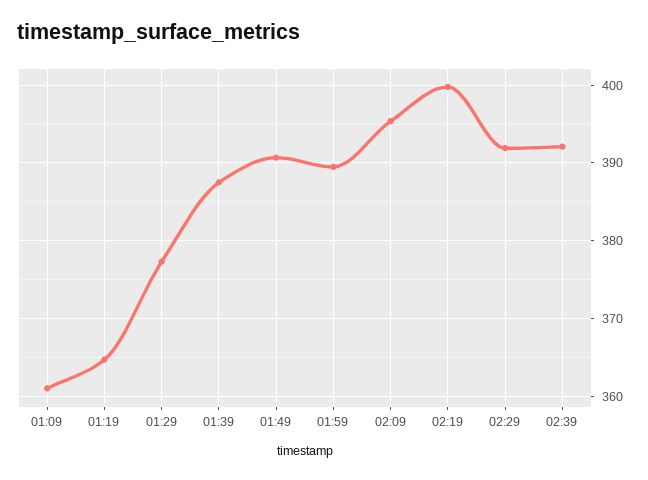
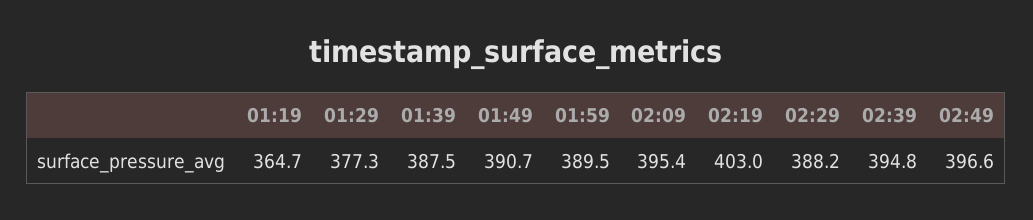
01:09: 361 -> none
02:19: 400 -> 403
02:29: 392 -> 388.2
02:39: 392 -> 394.8
02:49: none -> 396.6

